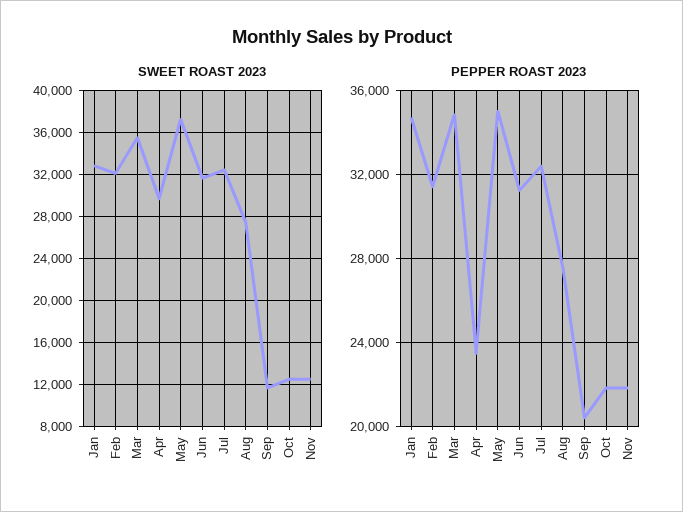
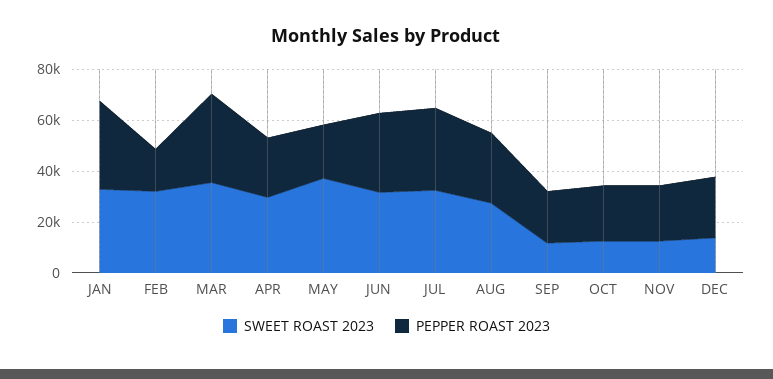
PEPPER ROAST 2023, Feb: 31500 -> 15000
PEPPER ROAST 2023, May: 35000 -> 20000
SWEET ROAST 2023, DEC: none -> 15000
PEPPER ROAST 2023, DEC: none -> 25000

